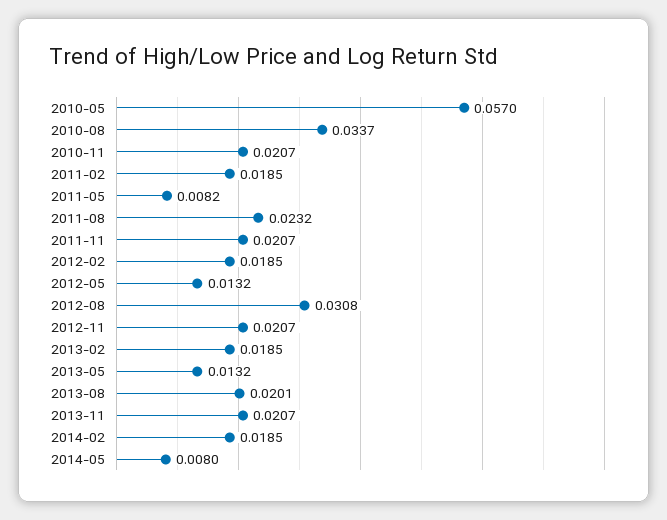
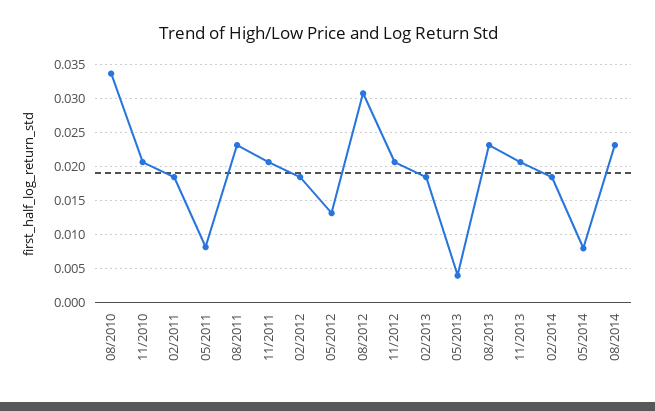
2010-05: 0.057 -> none
2013-05: 0.0132 -> 0.004
2013-08: 0.0201 -> 0.023
08/2014: none -> 0.023

